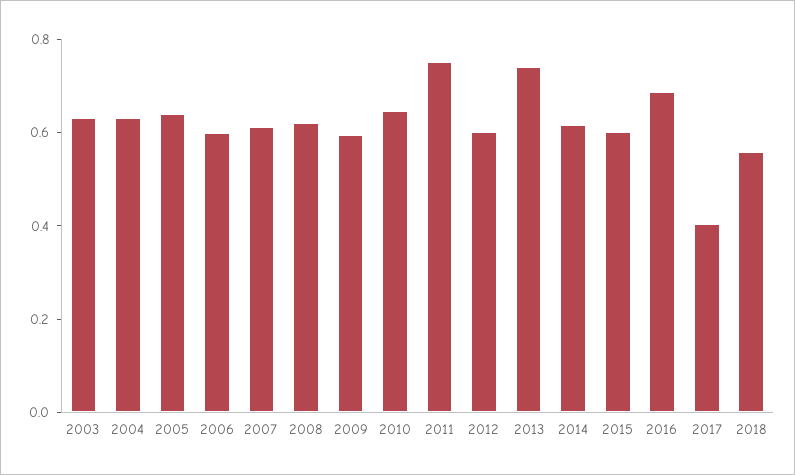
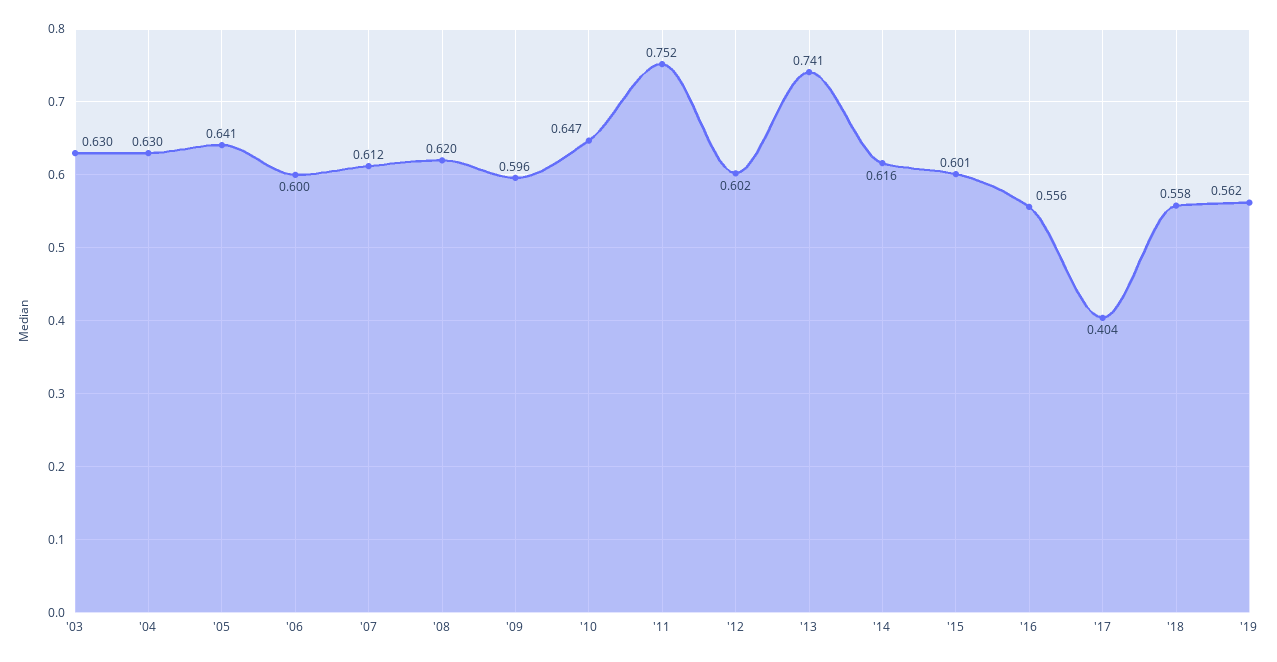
2016: 0.7 -> 0.556
'19: none -> 0.562

